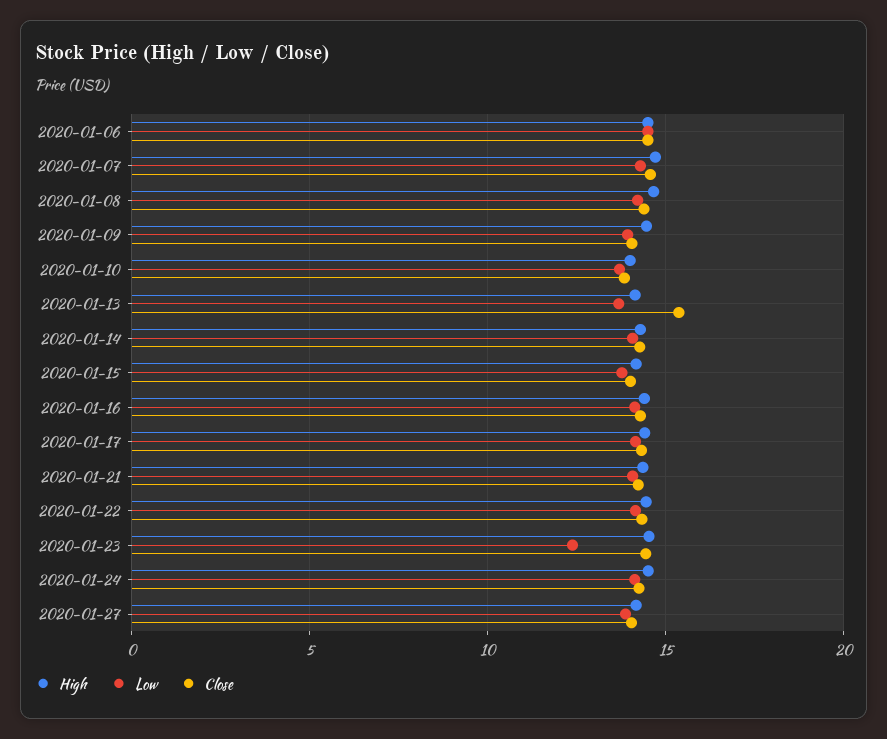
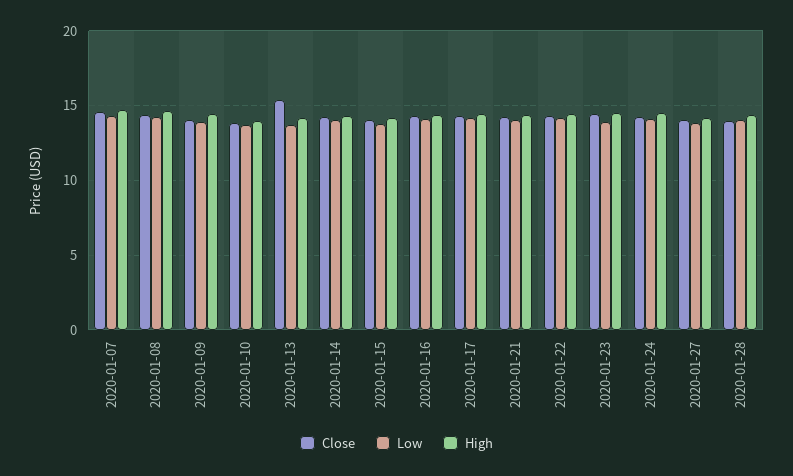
High, 2020-01-06: 14.5 -> none
Low, 2020-01-06: 14.5 -> none
Close, 2020-01-06: 14.5 -> none
Low, 2020-01-23: 12.5 -> 14
Close, 2020-01-28: none -> 14
Low, 2020-01-28: none -> 14
High, 2020-01-28: none -> 14.5

